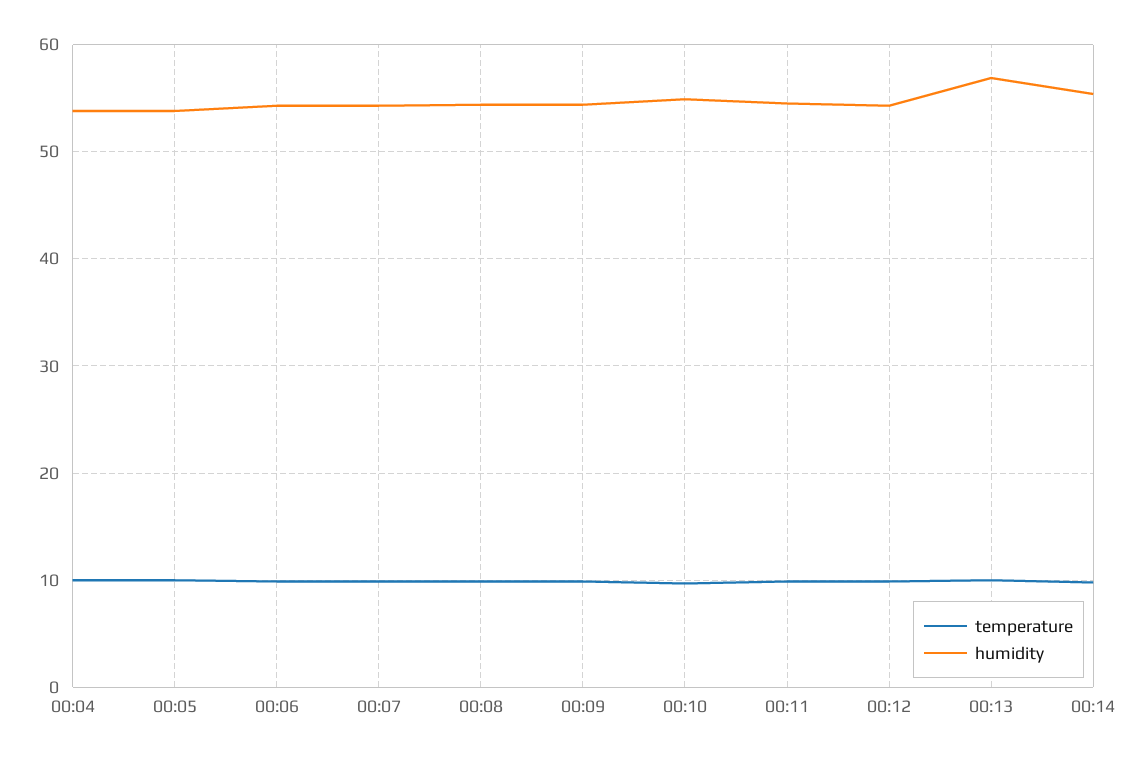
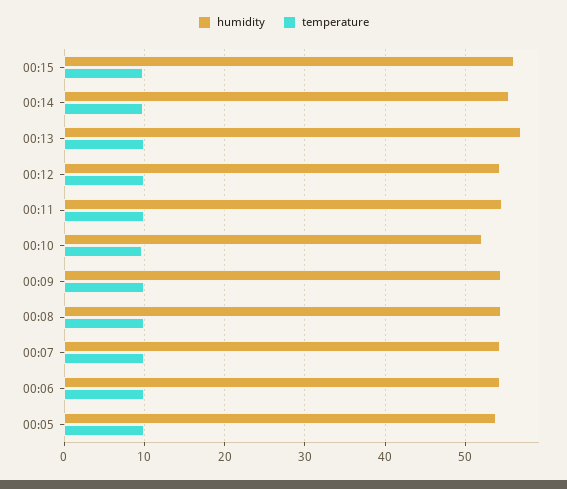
temperature, 00:04: 10 -> none
humidity, 00:04: 54 -> none
humidity, 00:10: 55 -> 52
humidity, 00:15: none -> 56
temperature, 00:15: none -> 10

